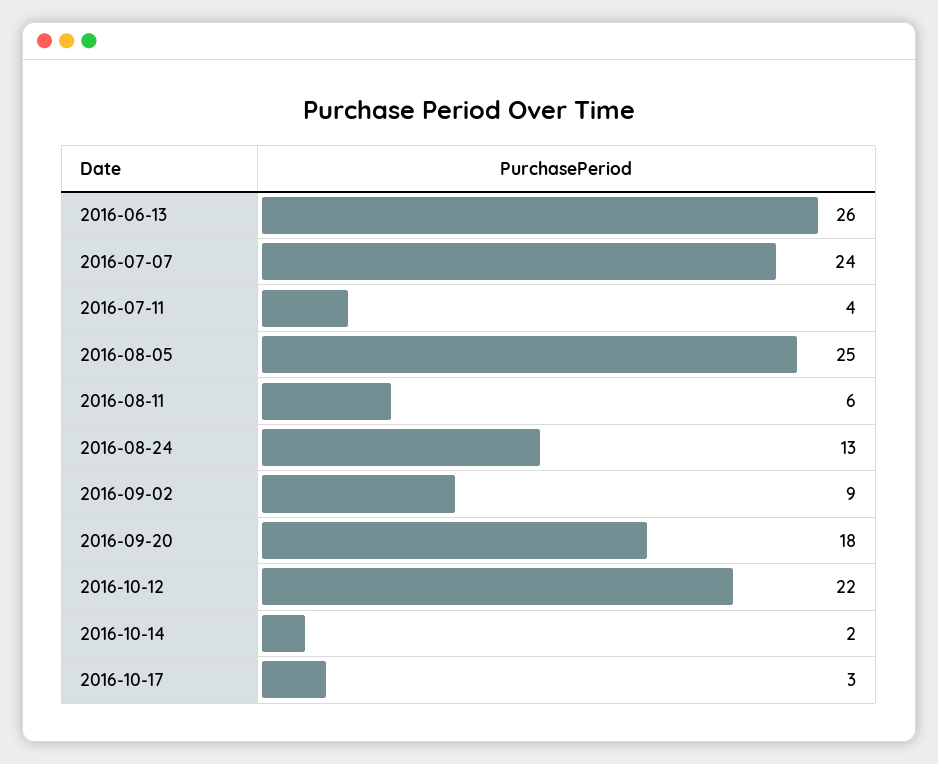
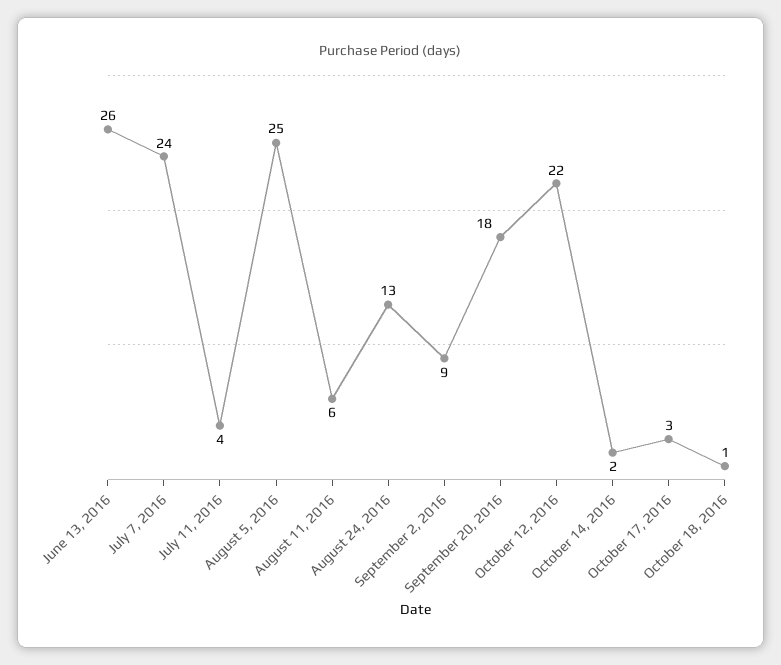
October 18, 2016: none -> 1

